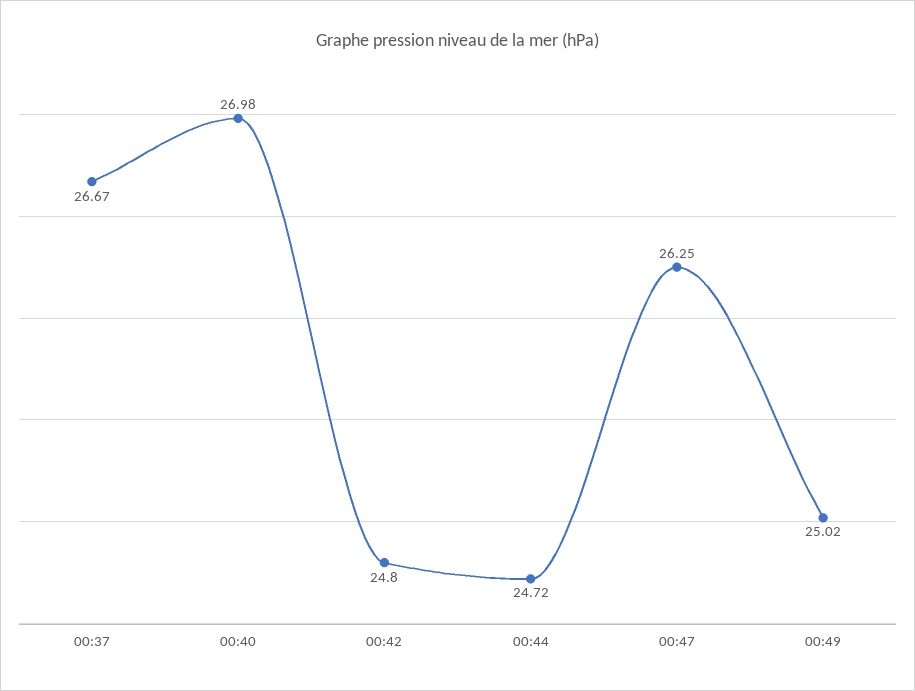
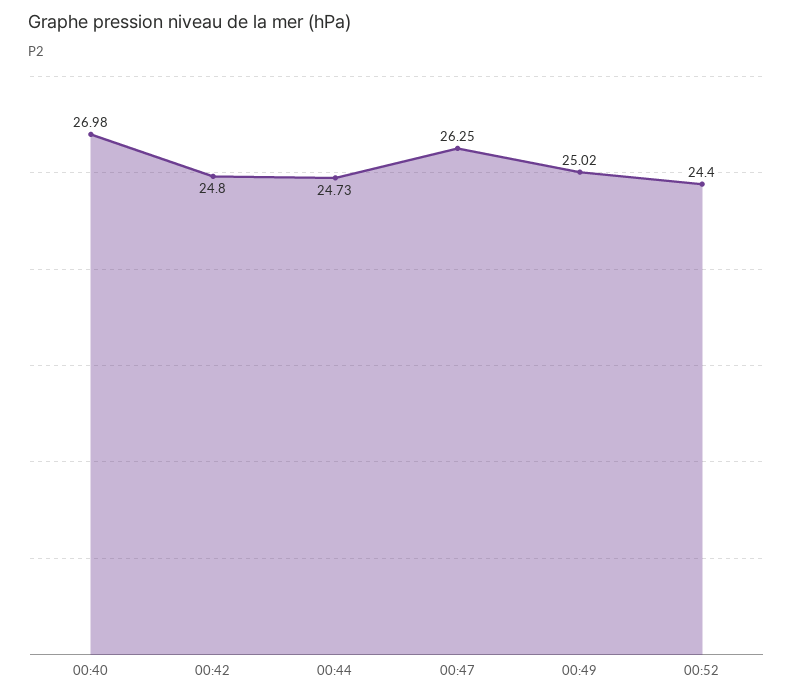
00:37: 26.67 -> none
00:44: 24.72 -> 24.73
00:52: none -> 24.4

